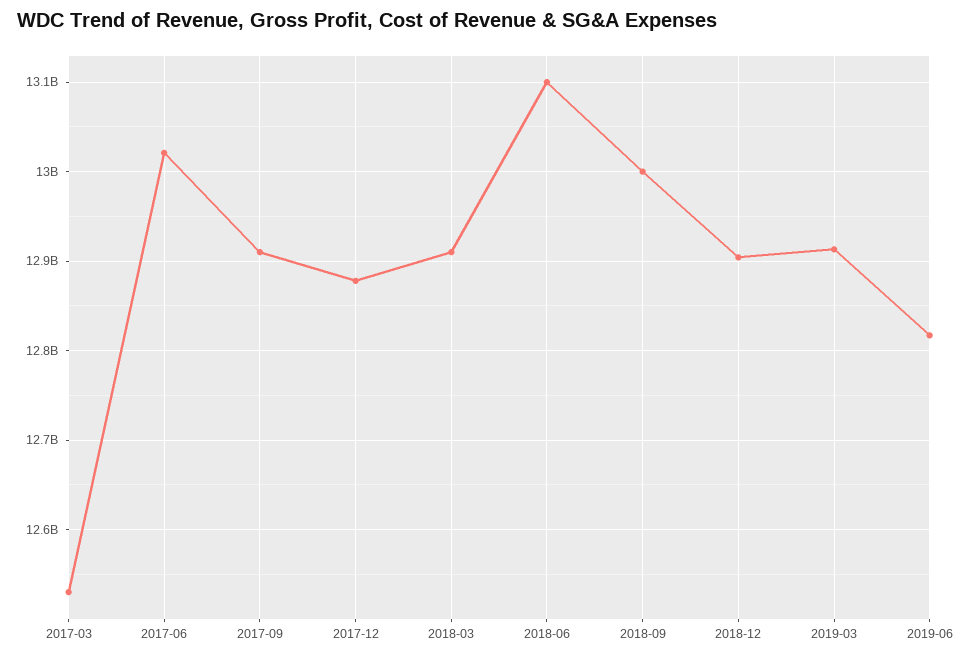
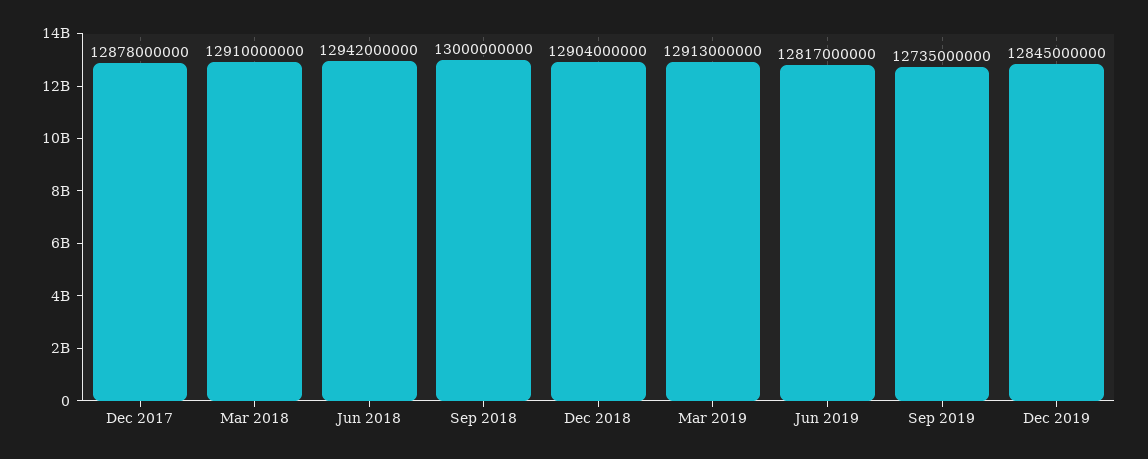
2017-03: 12530000000 -> none
2017-06: 13020000000 -> none
2017-09: 12910000000 -> none
2018-06: 13100000000 -> 12942000000
Sep 2019: none -> 12735000000
Dec 2019: none -> 12845000000

